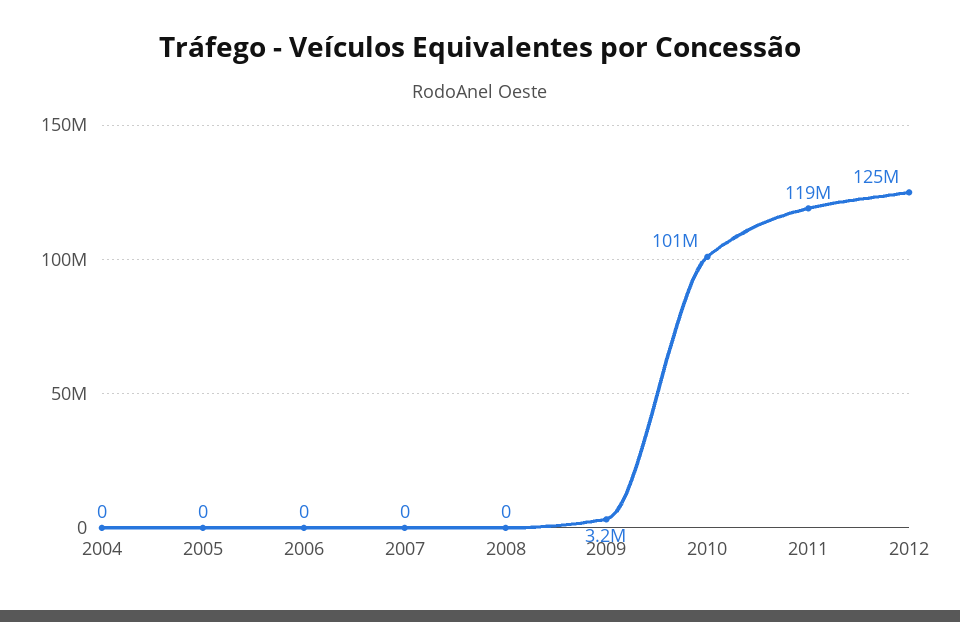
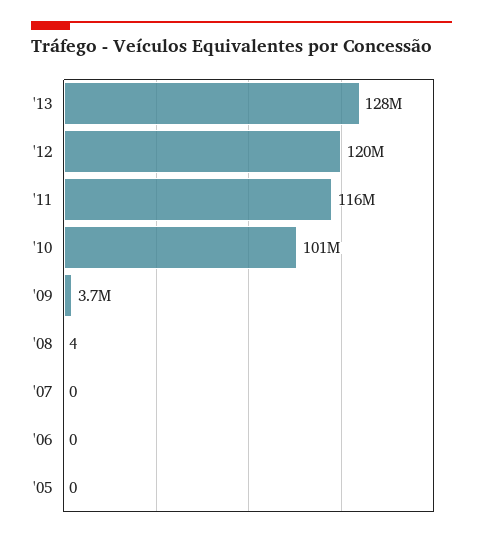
2004: 0 -> none
2008: 0 -> 4
2009: 3200000 -> 3700000
2011: 119000000 -> 116000000
2012: 125000000 -> 120000000
'13: none -> 128000000

